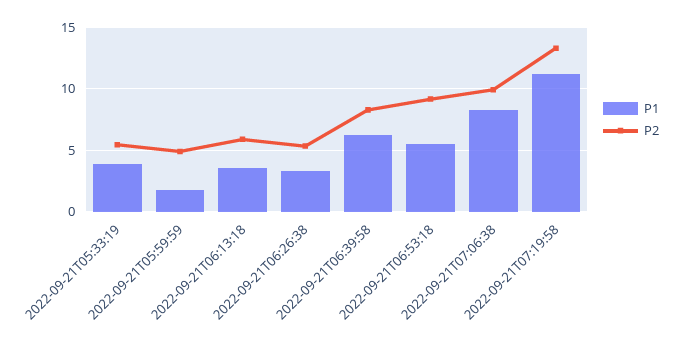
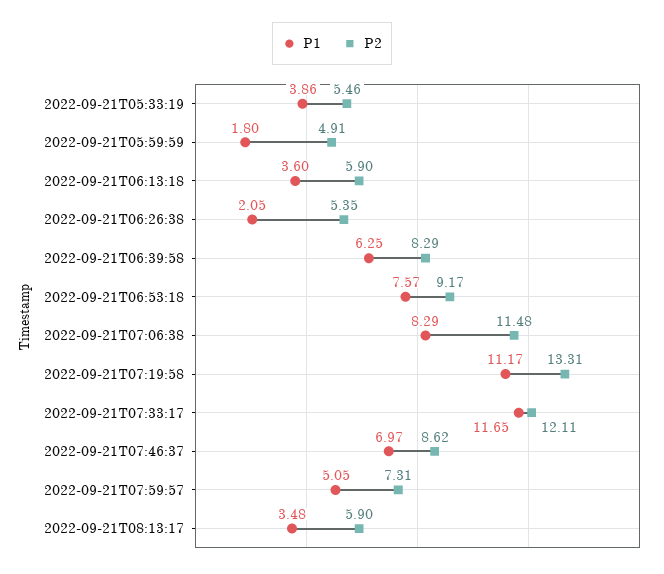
P1, 2022-09-21T06:26:38: 3.5 -> 2.05
P1, 2022-09-21T06:53:18: 5.5 -> 7.57
P2, 2022-09-21T07:06:38: 10 -> 11.48
P1, 2022-09-21T07:33:17: none -> 11.65
P2, 2022-09-21T07:33:17: none -> 12.11
P1, 2022-09-21T07:46:37: none -> 6.97
P2, 2022-09-21T07:46:37: none -> 8.62
P1, 2022-09-21T07:59:57: none -> 5.05
P2, 2022-09-21T07:59:57: none -> 7.31
P1, 2022-09-21T08:13:17: none -> 3.48
P2, 2022-09-21T08:13:17: none -> 5.9

